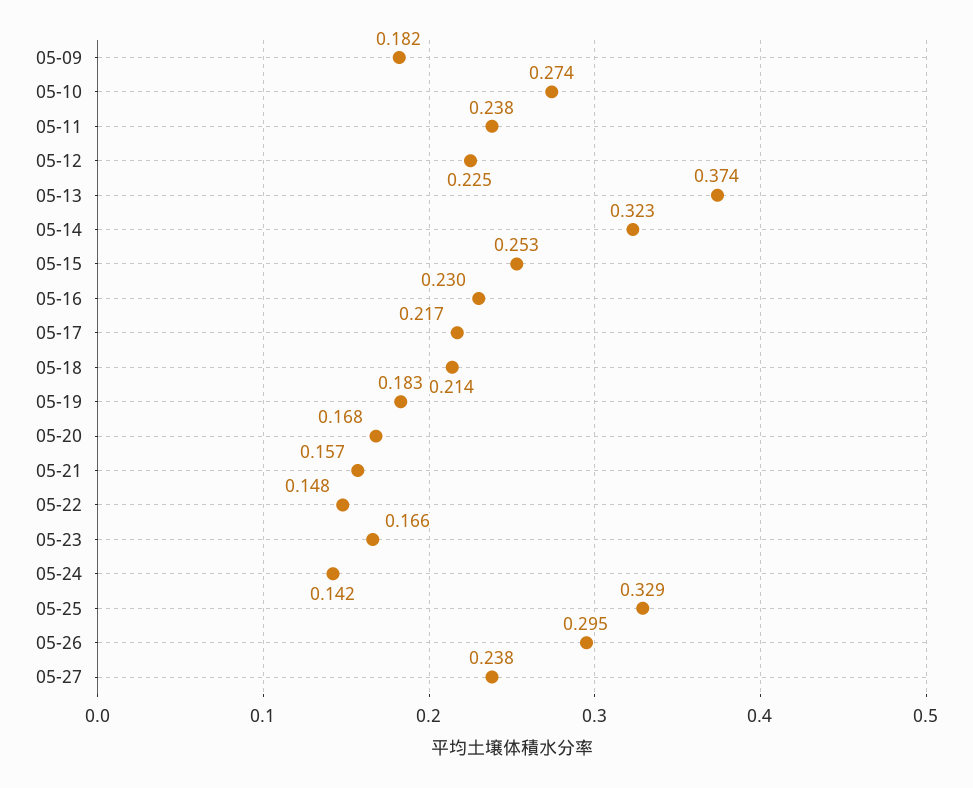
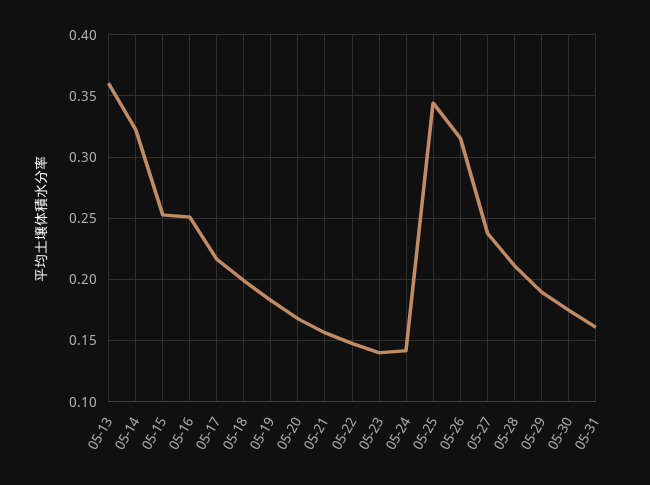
05-09: 0.182 -> none
05-10: 0.274 -> none
05-11: 0.238 -> none
05-12: 0.225 -> none
05-13: 0.374 -> 0.36
05-16: 0.23 -> 0.25
05-18: 0.214 -> 0.2
05-23: 0.166 -> 0.14
05-25: 0.329 -> 0.345
05-26: 0.295 -> 0.315
05-28: none -> 0.21
05-29: none -> 0.19
05-30: none -> 0.175
05-31: none -> 0.16

